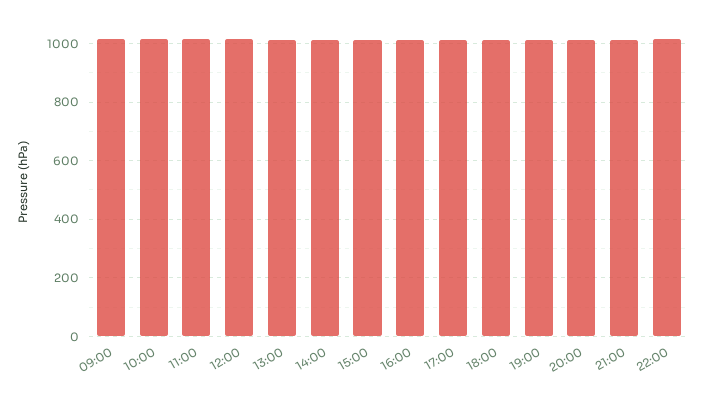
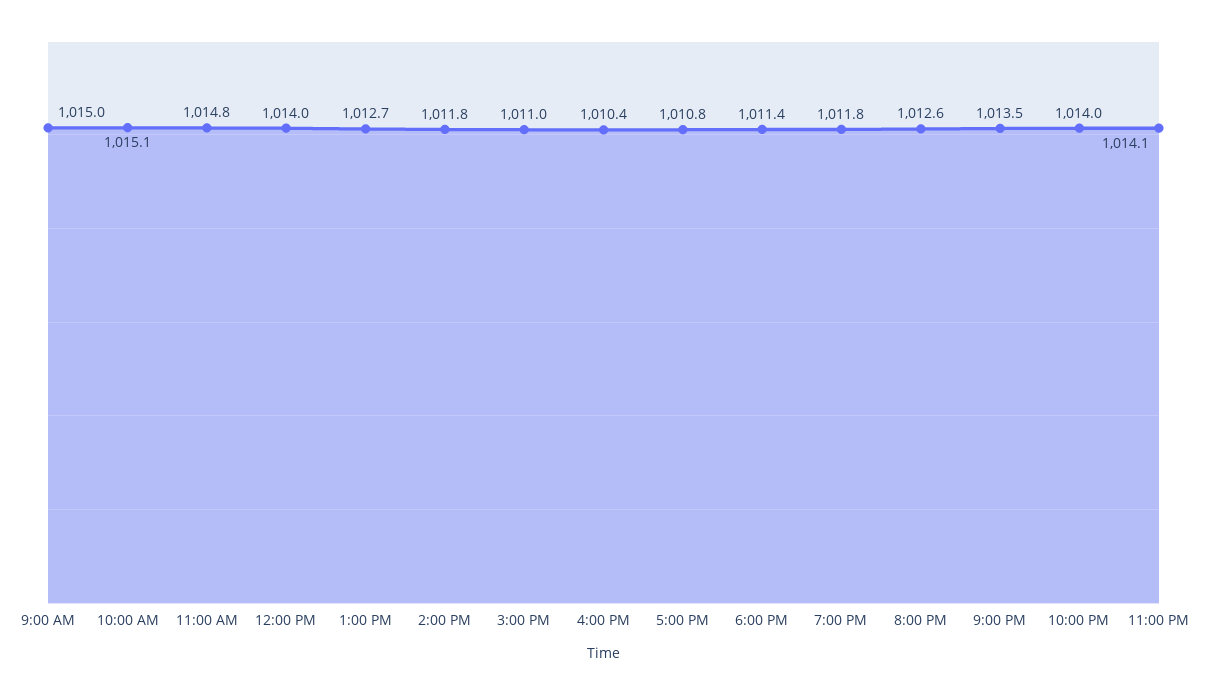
11:00 PM: none -> 1014.1

